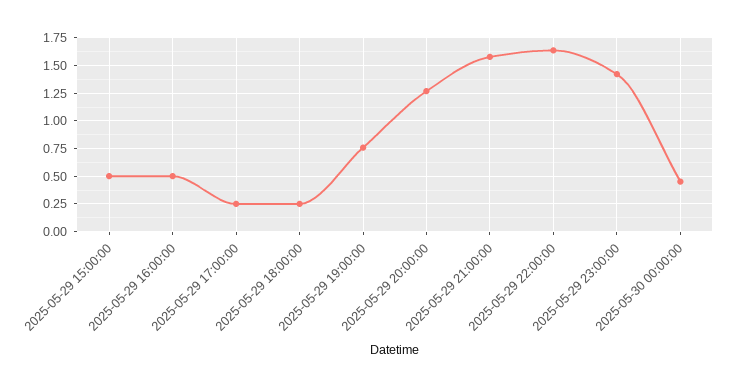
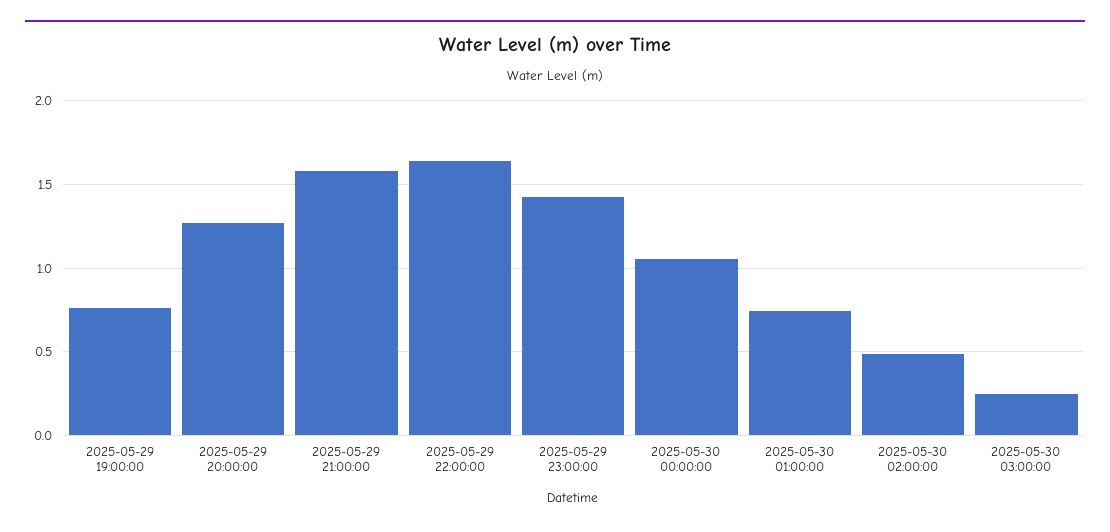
2025-05-29 15:00:00: 0.5 -> none
2025-05-29 16:00:00: 0.5 -> none
2025-05-29 17:00:00: 0.25 -> none
2025-05-29 18:00:00: 0.25 -> none
2025-05-30 00:00:00: 0.5 -> 1.05
2025-05-30 01:00:00: none -> 0.75
2025-05-30 02:00:00: none -> 0.5
2025-05-30 03:00:00: none -> 0.25

